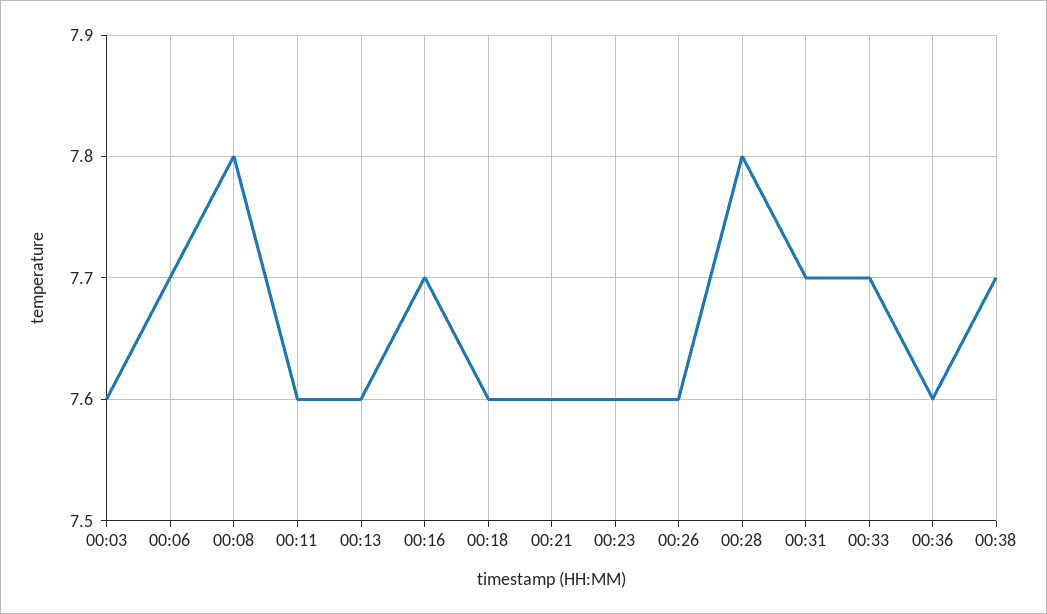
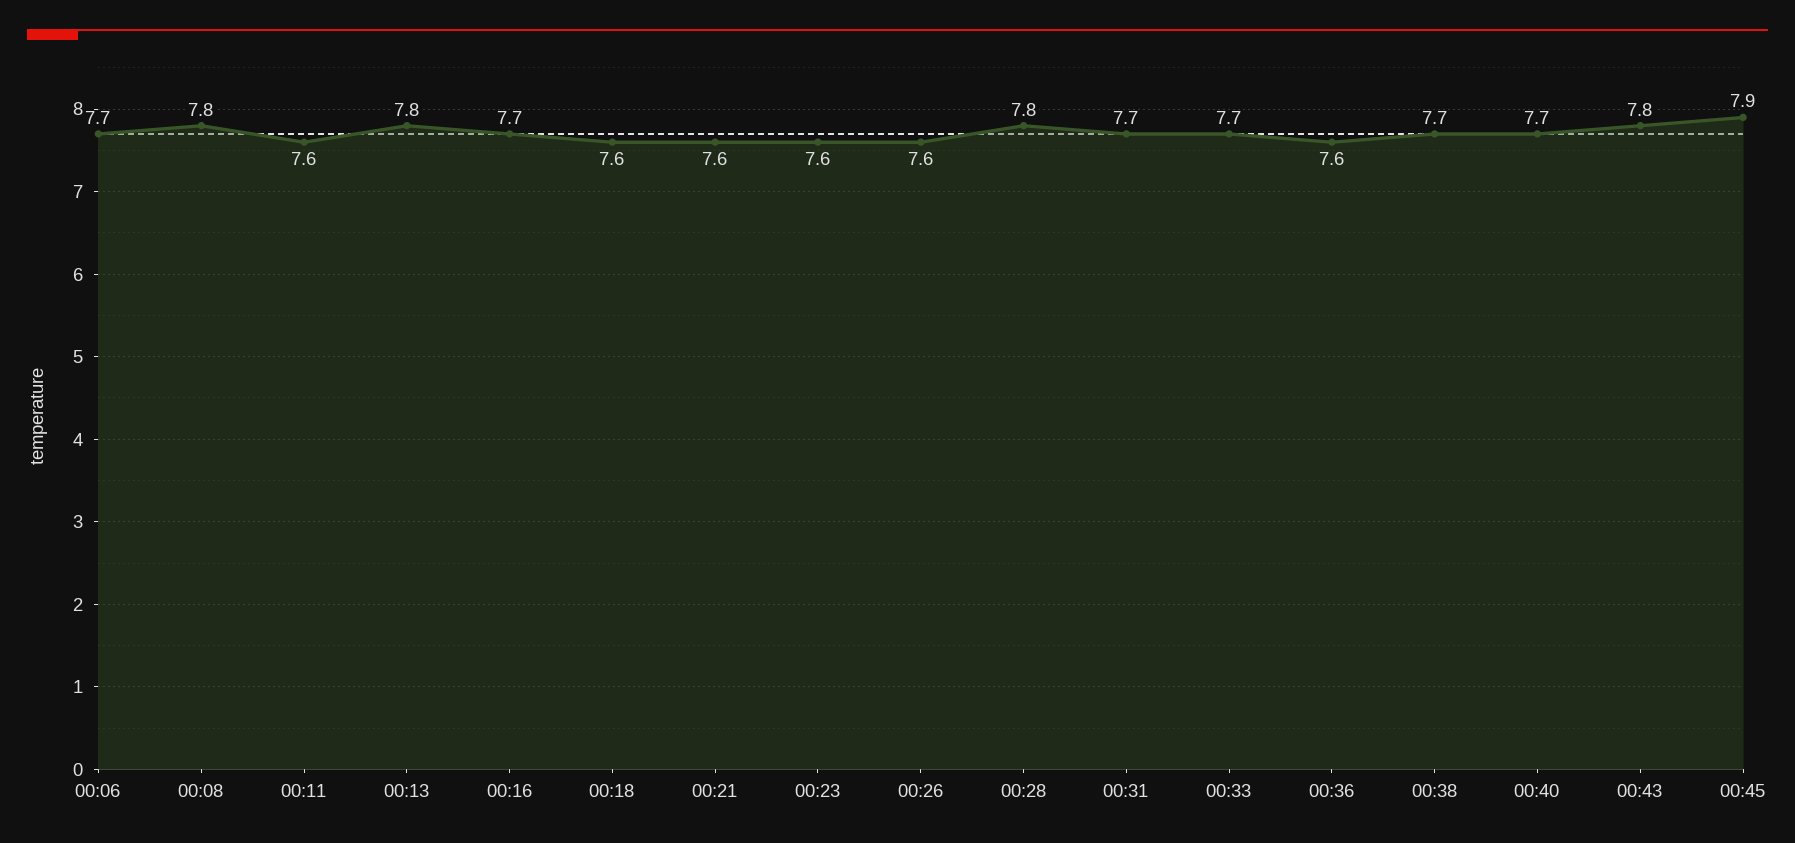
00:03: 7.6 -> none
00:13: 7.6 -> 7.8
00:40: none -> 7.7
00:43: none -> 7.8
00:45: none -> 7.9

